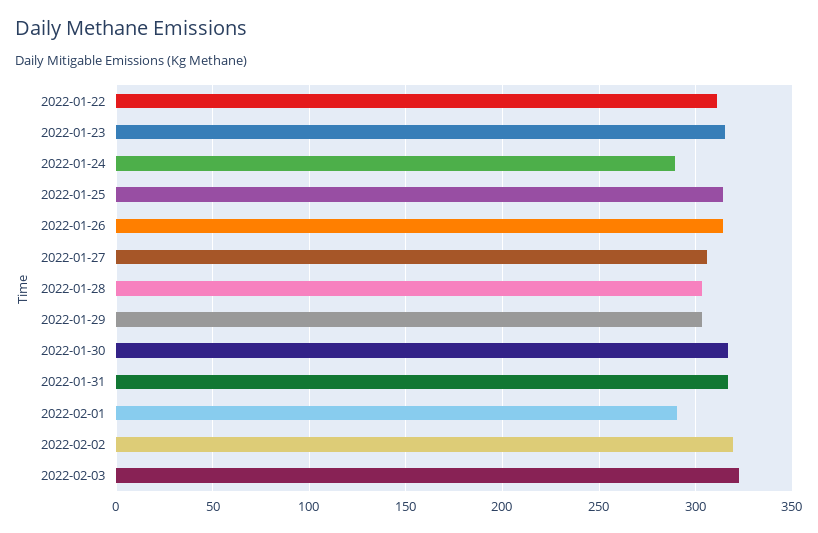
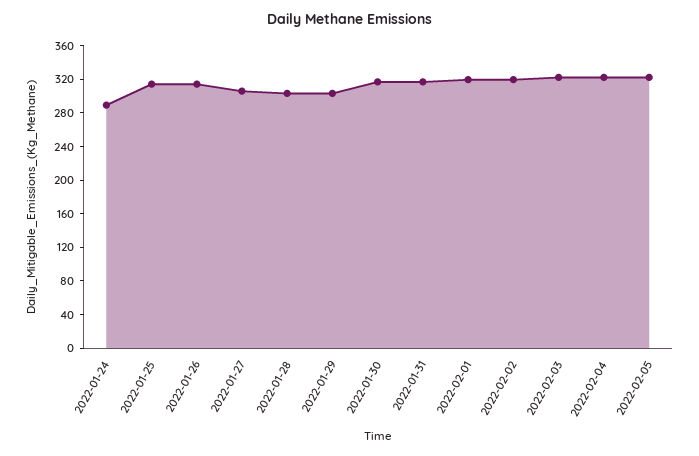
2022-01-22: 310 -> none
2022-01-23: 315 -> none
2022-02-01: 290 -> 320
2022-02-04: none -> 320
2022-02-05: none -> 320

